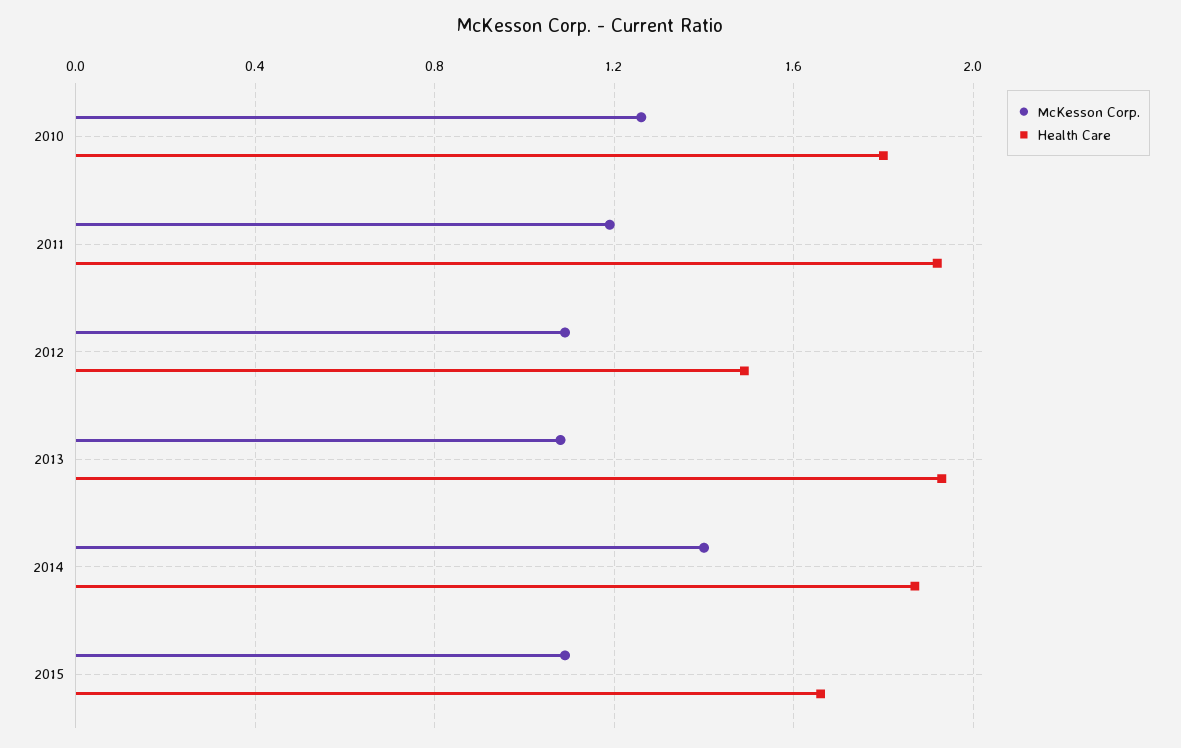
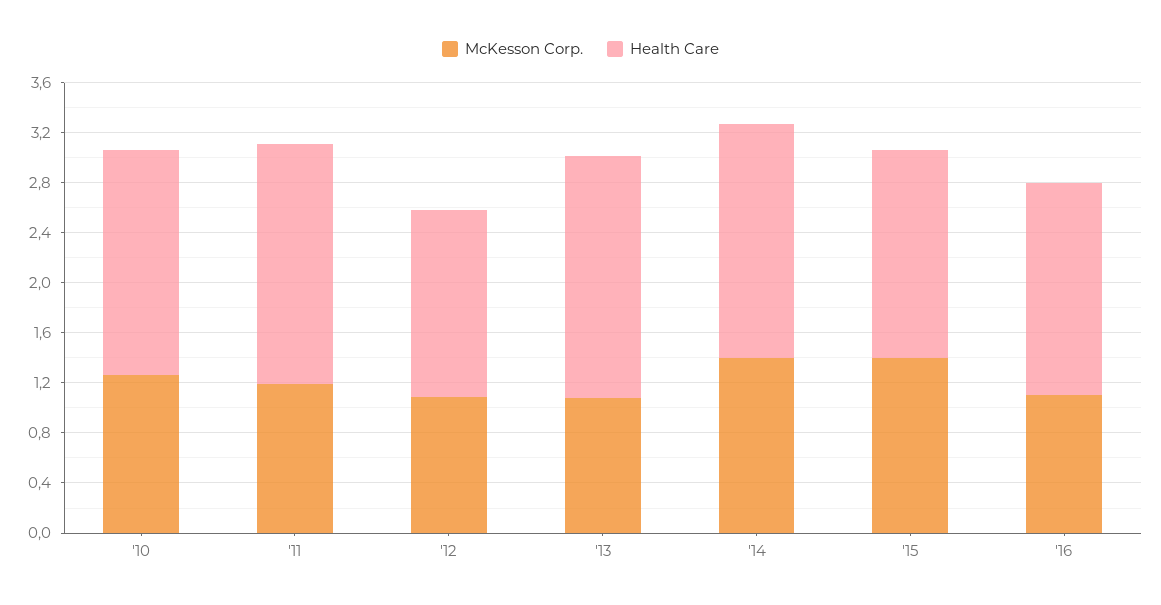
McKesson Corp., 2015: 1.1 -> 1.4
McKesson Corp., '16: none -> 1.1
Health Care, '16: none -> 1.7

